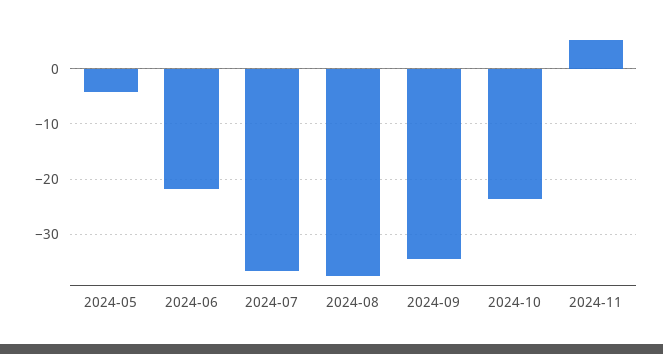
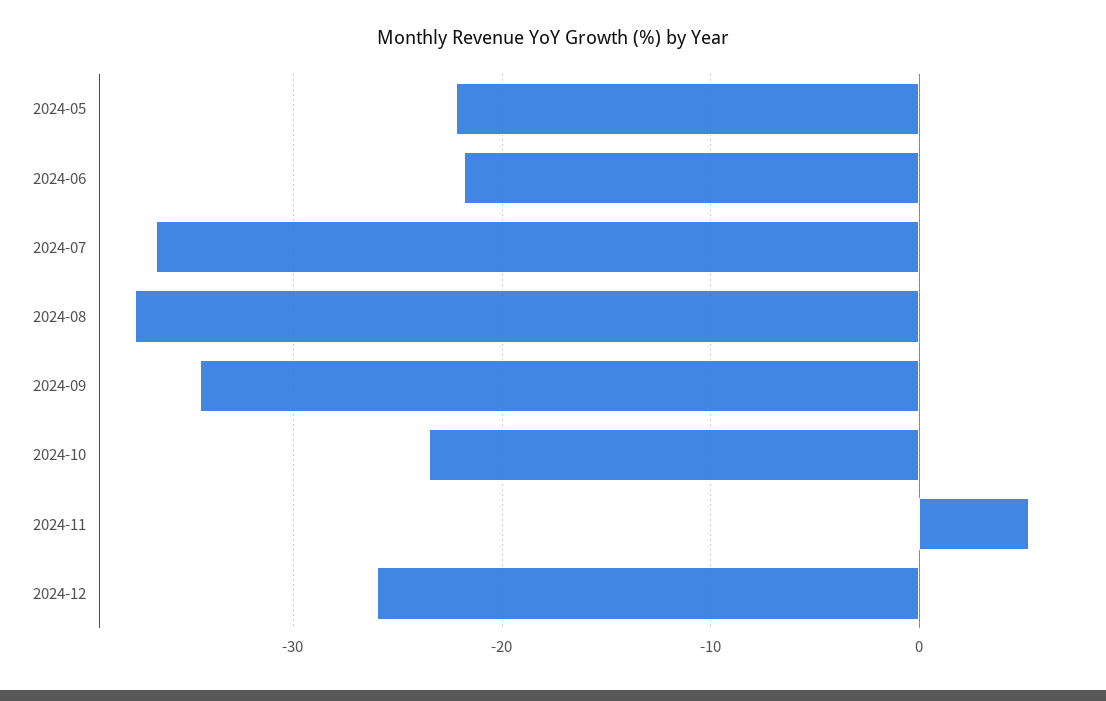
2024-05: -4 -> -22
2024-12: none -> -26

